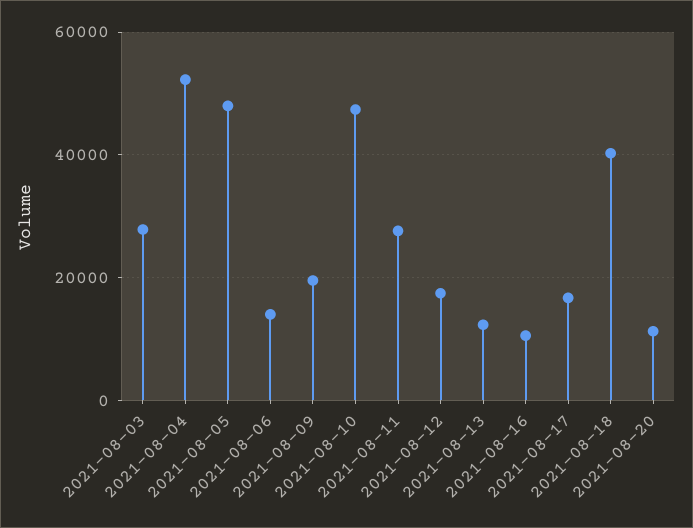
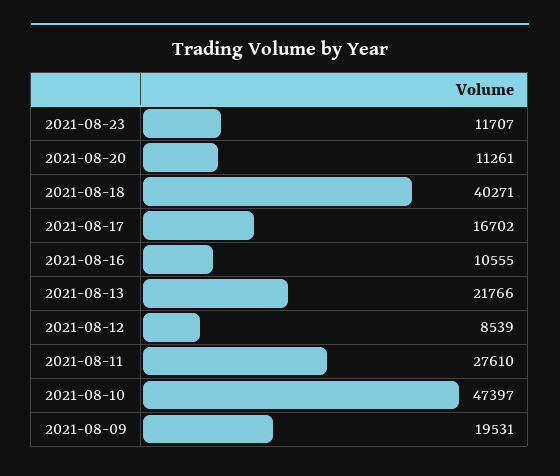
2021-08-03: 28000 -> none
2021-08-04: 52000 -> none
2021-08-05: 48000 -> none
2021-08-06: 14000 -> none
2021-08-12: 18000 -> 8539
2021-08-13: 12000 -> 21766
2021-08-23: none -> 11707

